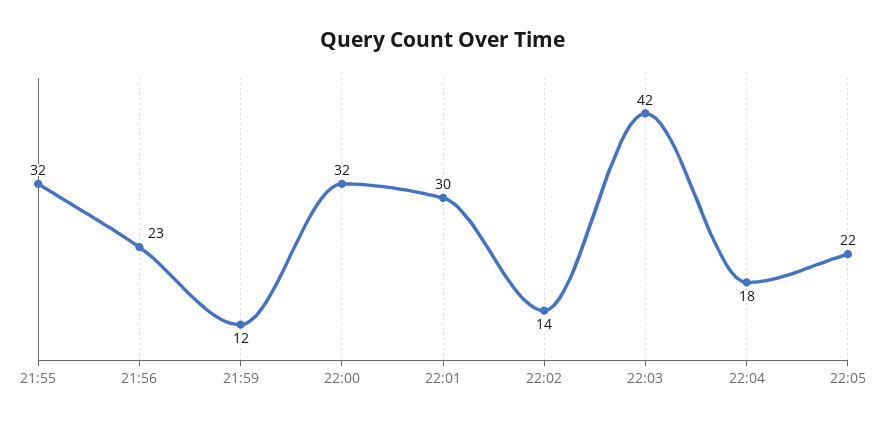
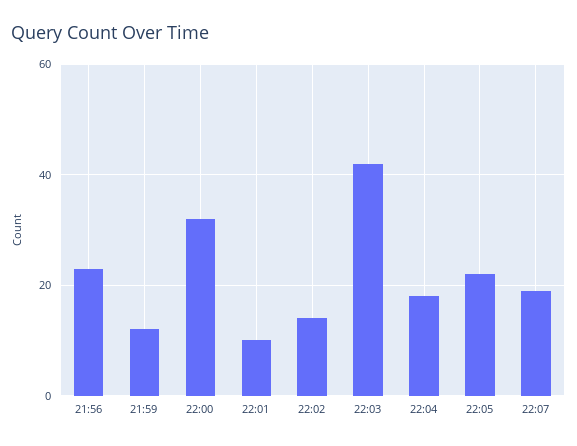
21:55: 32 -> none
22:01: 30 -> 10
22:07: none -> 20

